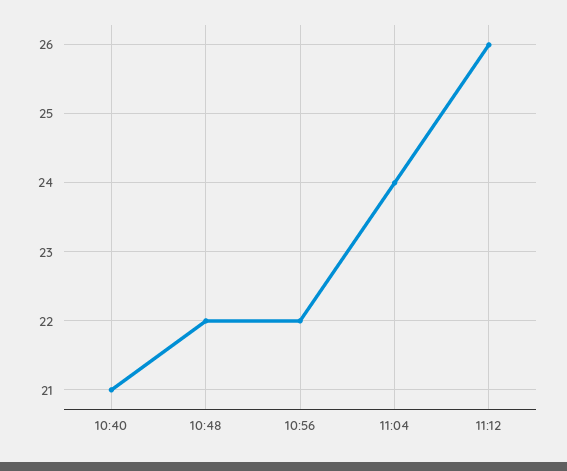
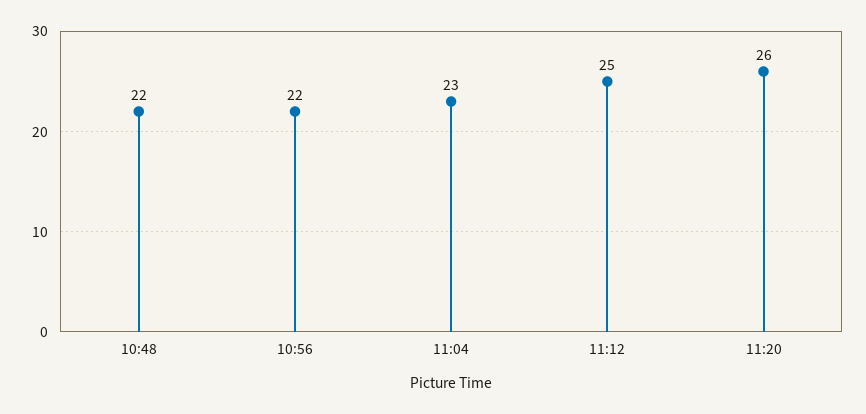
10:40: 21 -> none
11:04: 24 -> 23
11:12: 26 -> 25
11:20: none -> 26

